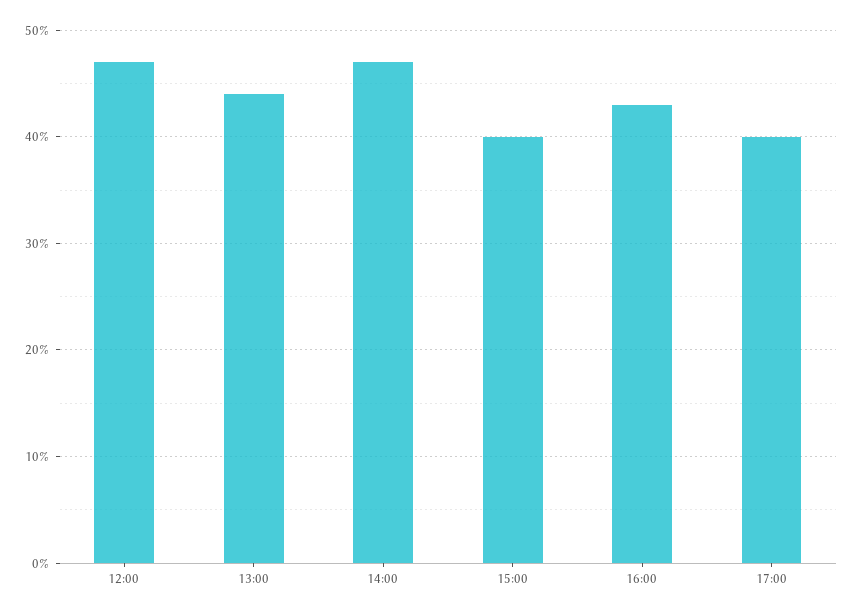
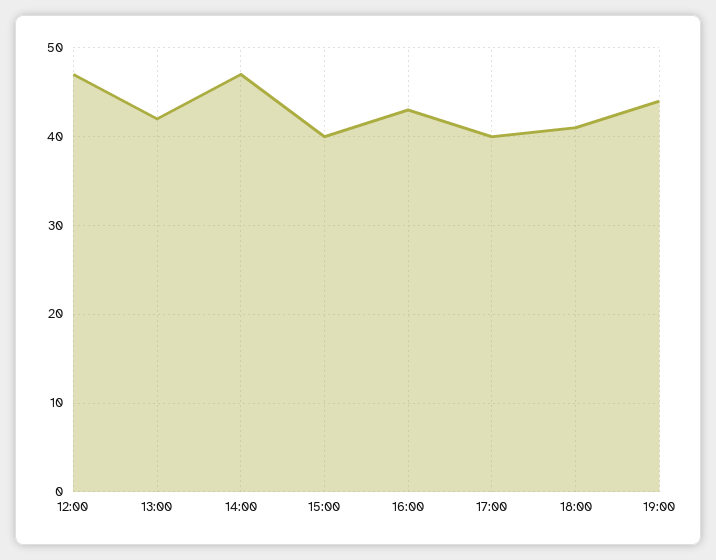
13:00: 44 -> 42
18:00: none -> 41
19:00: none -> 44

